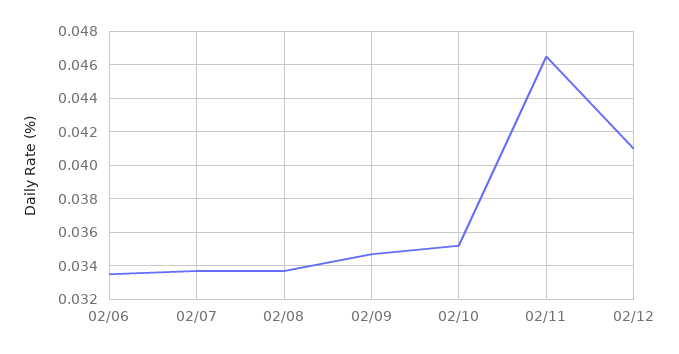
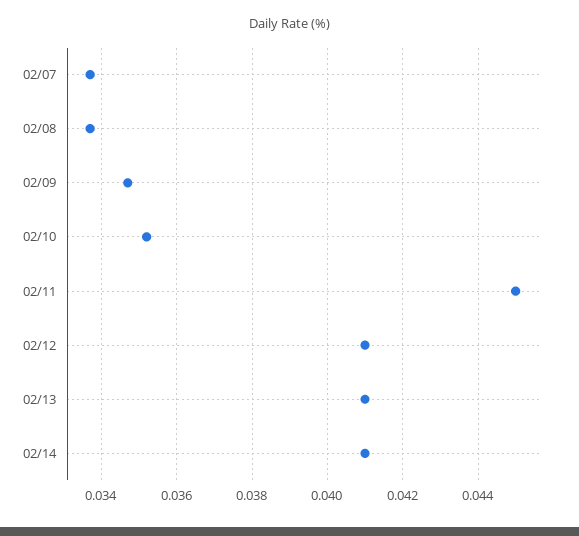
02/06: 0.0335 -> none
02/11: 0.0465 -> 0.045
02/13: none -> 0.041
02/14: none -> 0.041

